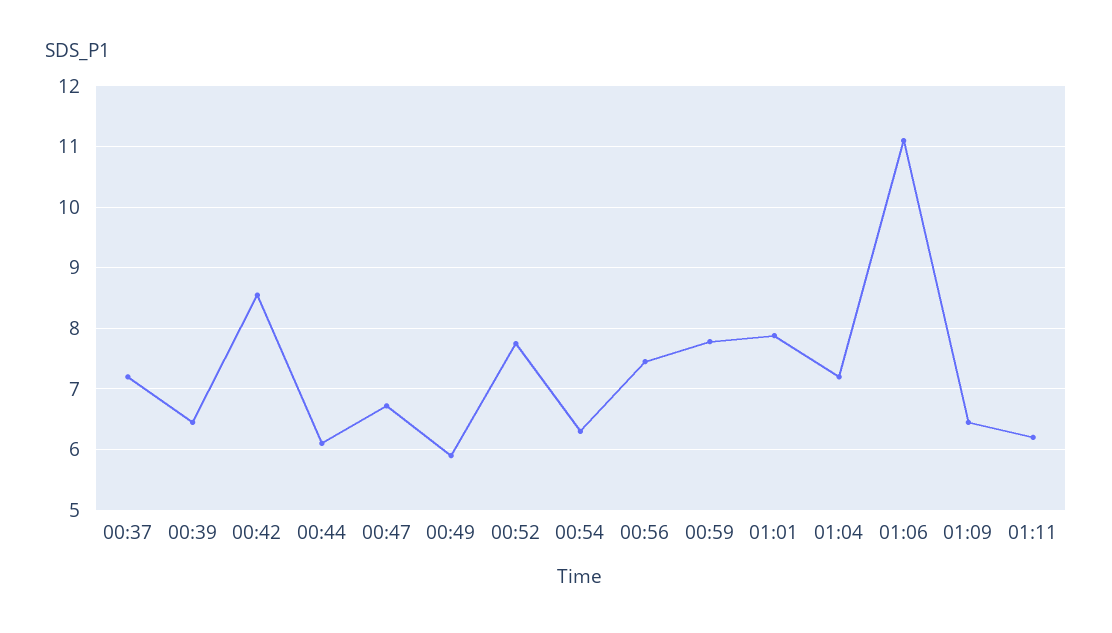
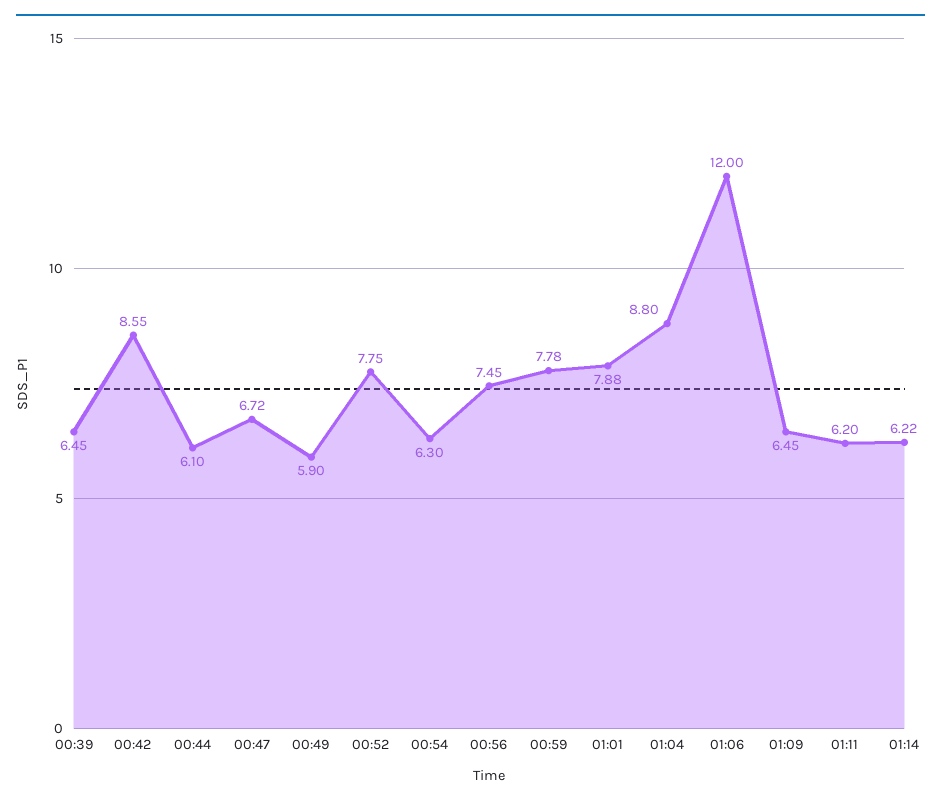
00:37: 7.2 -> none
01:04: 7.2 -> 8.8
01:06: 11.1 -> 12
01:14: none -> 6.22

